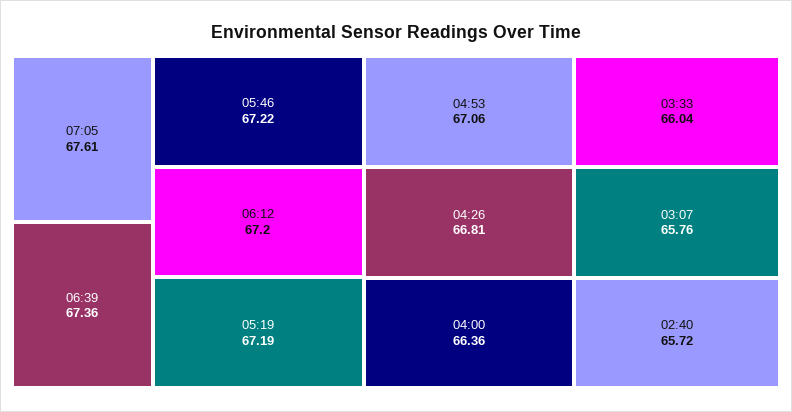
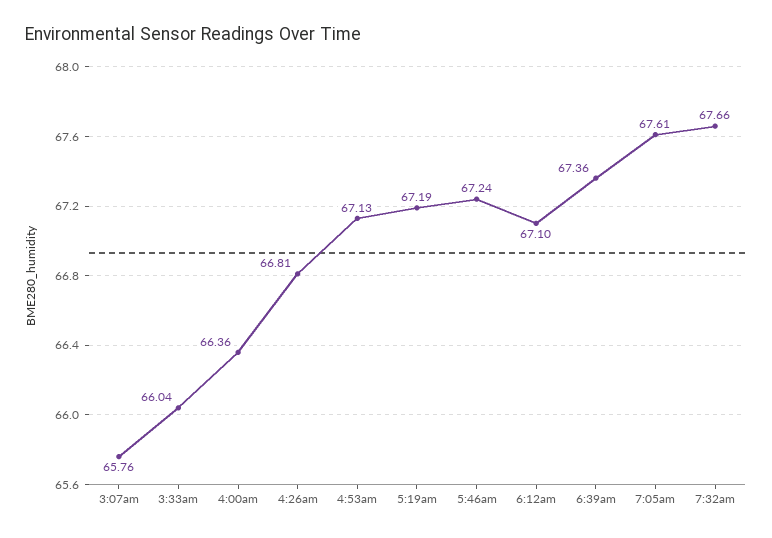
05:46: 67.22 -> 67.24
06:12: 67.2 -> 67.1
04:53: 67.06 -> 67.13
02:40: 65.72 -> none
7:32am: none -> 67.66

